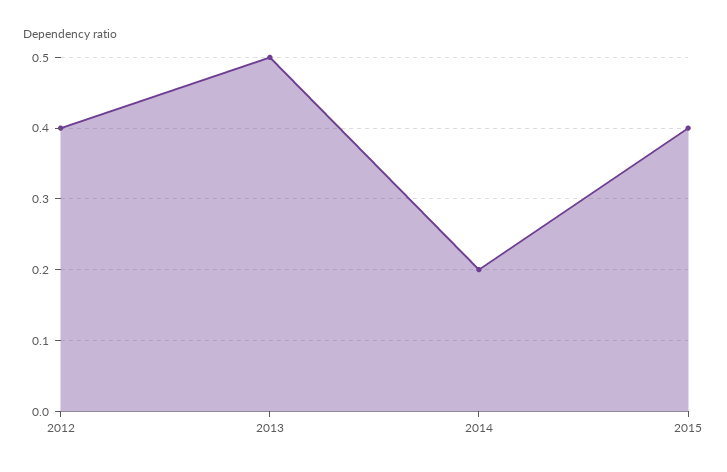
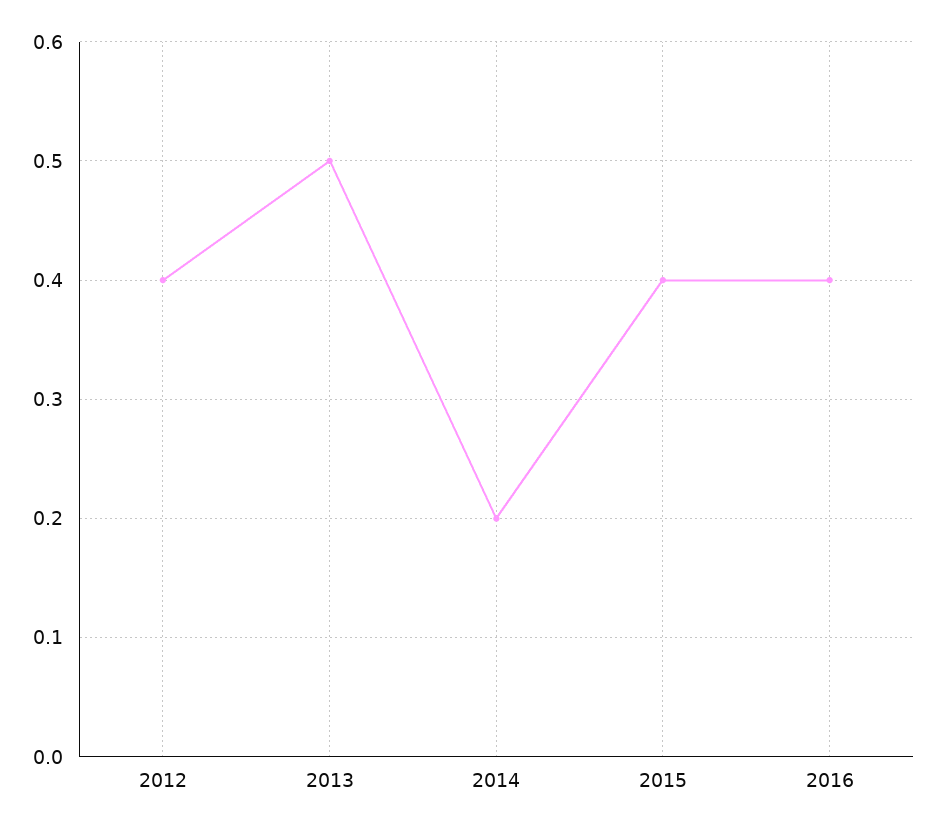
2016: none -> 0.4

